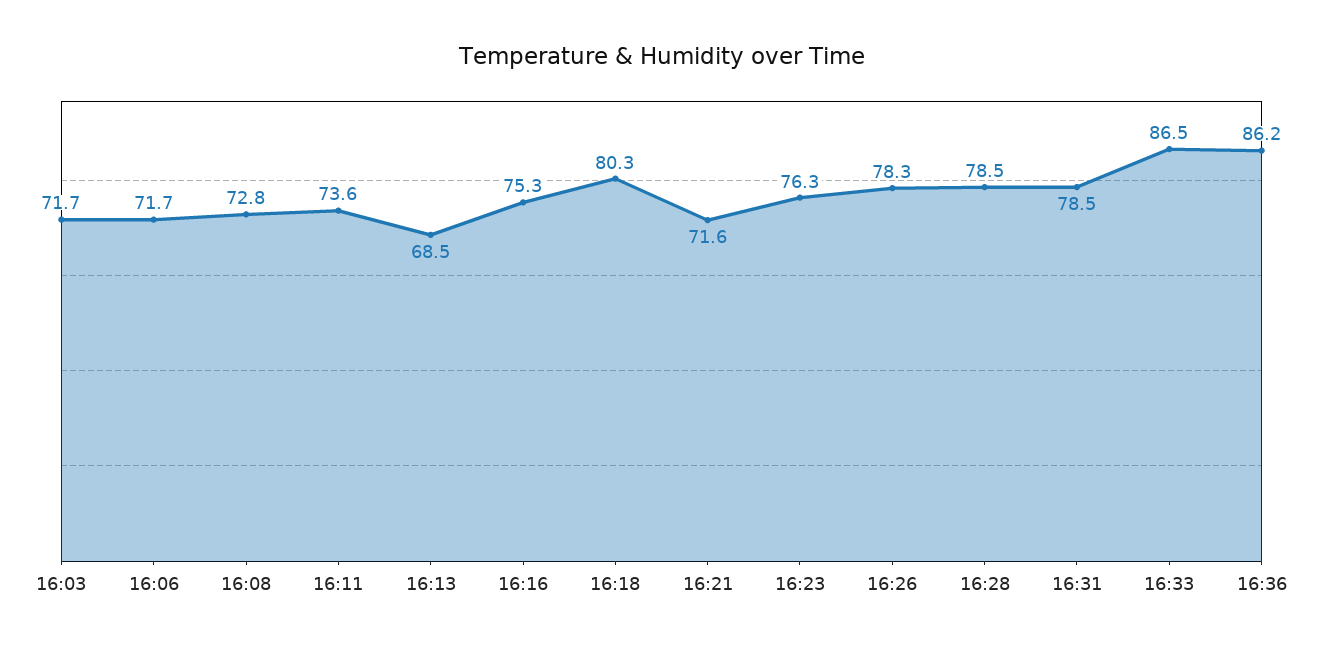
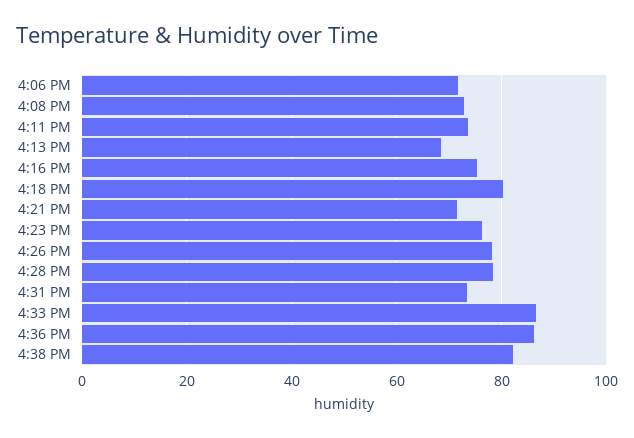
16:03: 71.7 -> none
16:31: 78.5 -> 74
4:38 PM: none -> 82

